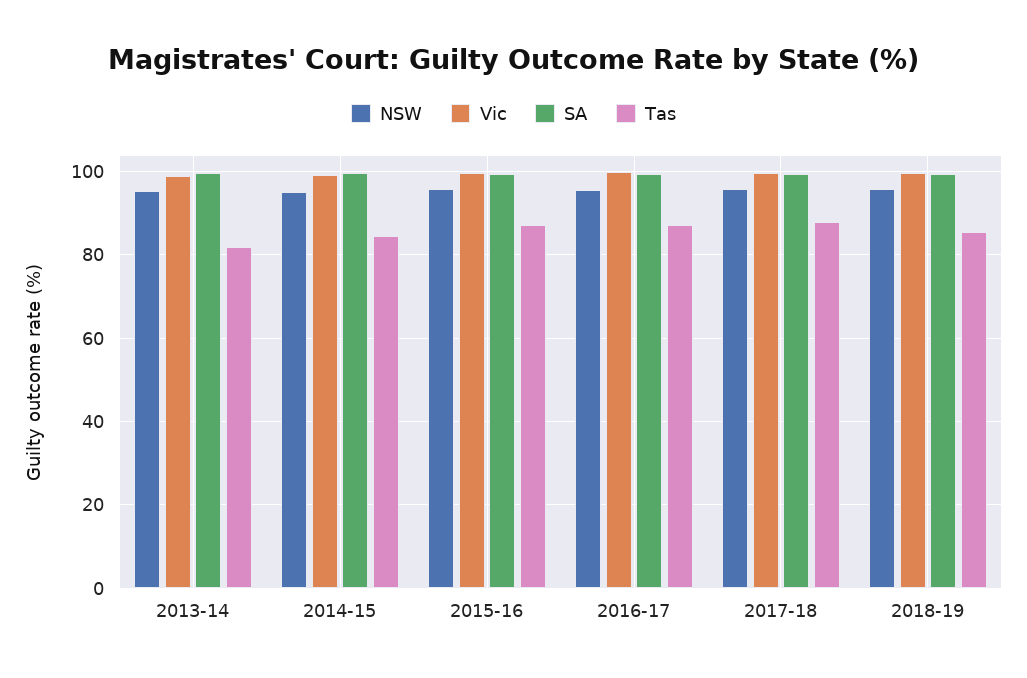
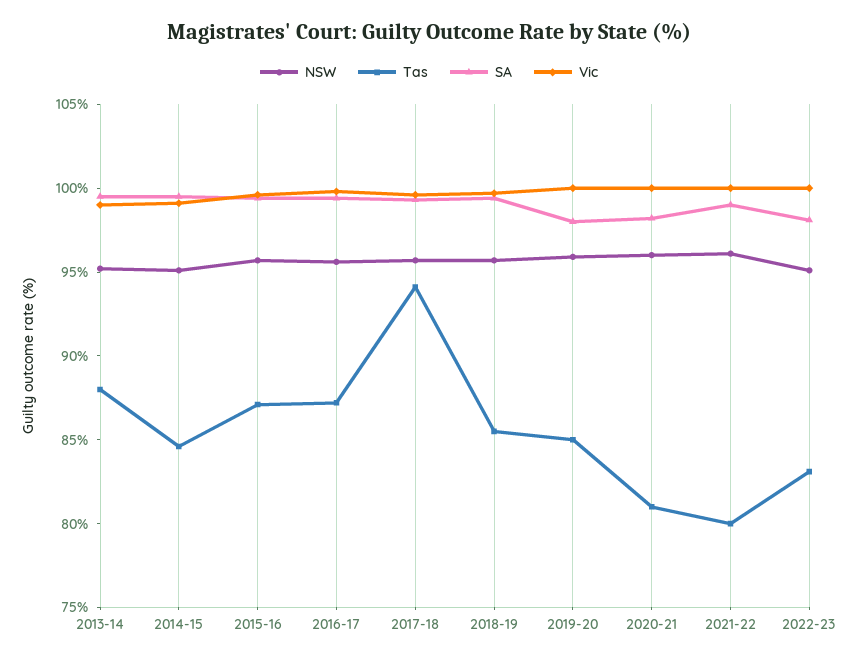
Tas, 2013-14: 82 -> 88
Tas, 2017-18: 88 -> 94
NSW, 2019-20: none -> 96
Tas, 2019-20: none -> 85
SA, 2019-20: none -> 98
Vic, 2019-20: none -> 100
NSW, 2020-21: none -> 96
Tas, 2020-21: none -> 81
SA, 2020-21: none -> 98
Vic, 2020-21: none -> 100
NSW, 2021-22: none -> 96
Tas, 2021-22: none -> 80
SA, 2021-22: none -> 99
Vic, 2021-22: none -> 100
NSW, 2022-23: none -> 95
Tas, 2022-23: none -> 83
SA, 2022-23: none -> 98
Vic, 2022-23: none -> 100

